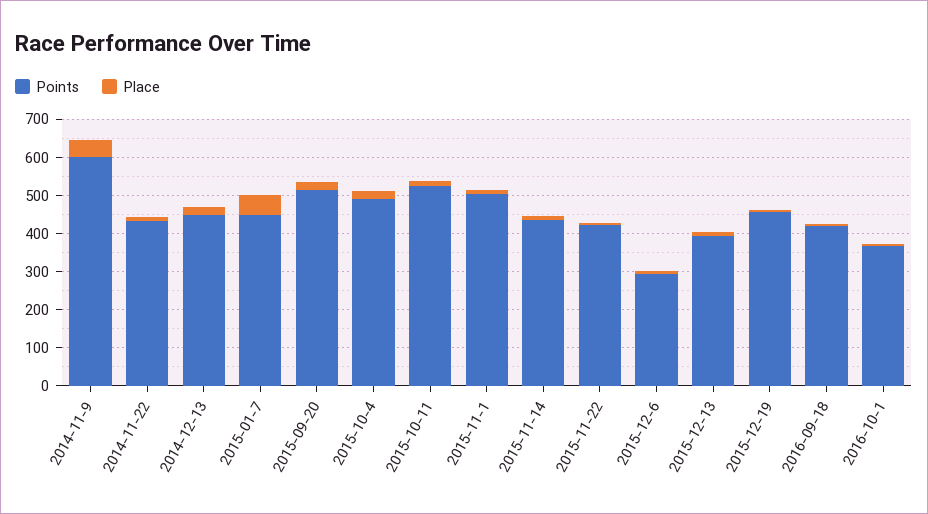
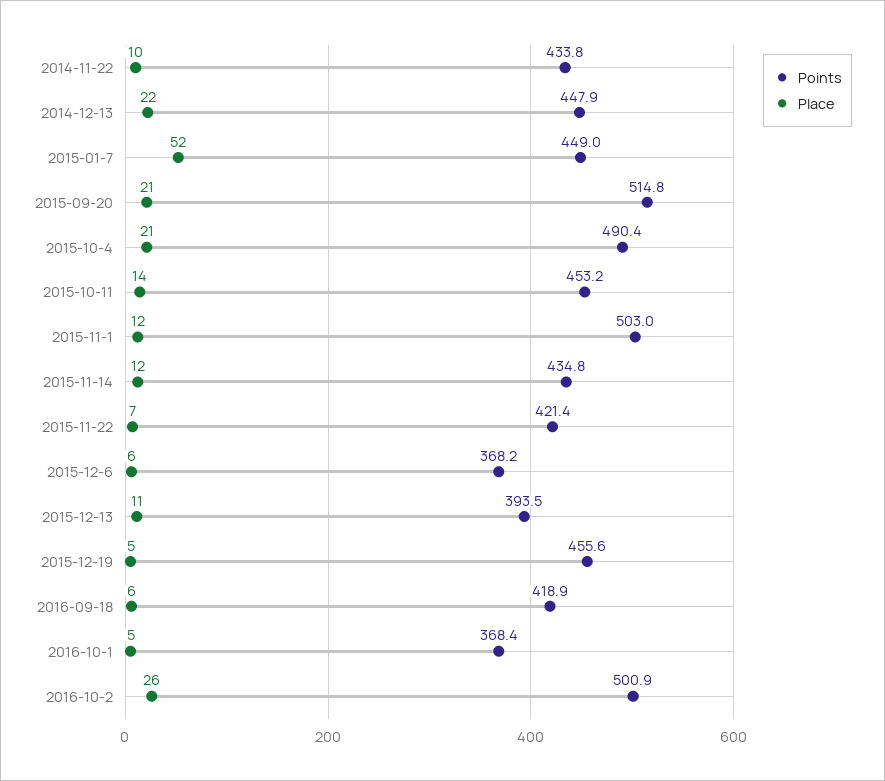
Points, 2014-11-9: 600 -> none
Place, 2014-11-9: 50 -> none
Points, 2015-10-11: 525 -> 453.2
Points, 2015-12-6: 300 -> 368.2
Points, 2016-10-2: none -> 500.9
Place, 2016-10-2: none -> 26

